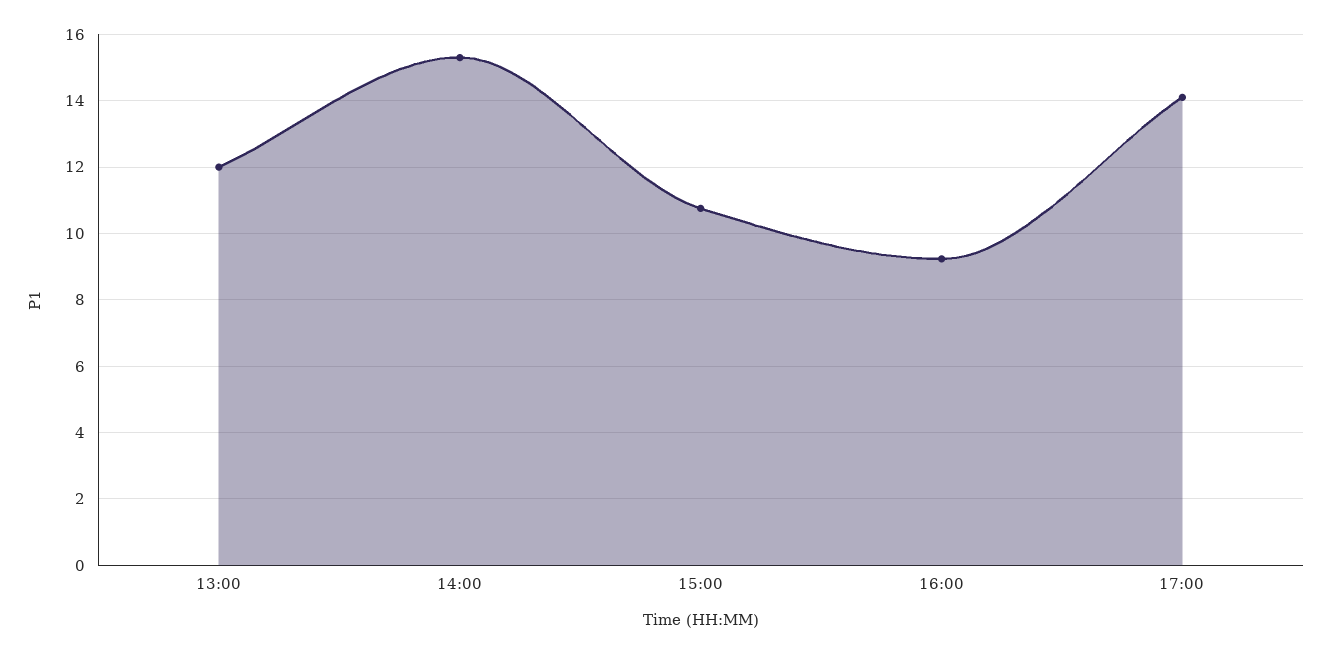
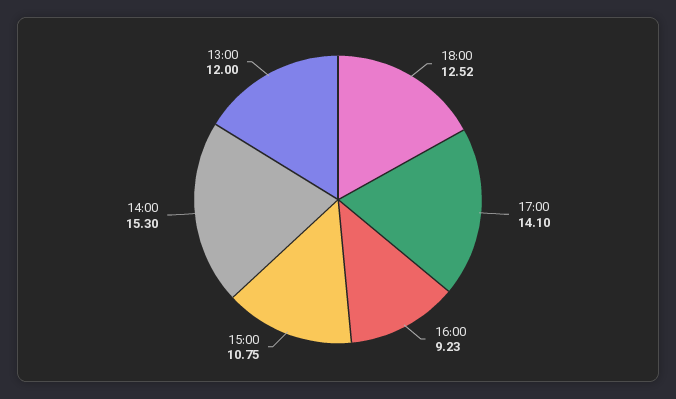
18:00: none -> 12.52

